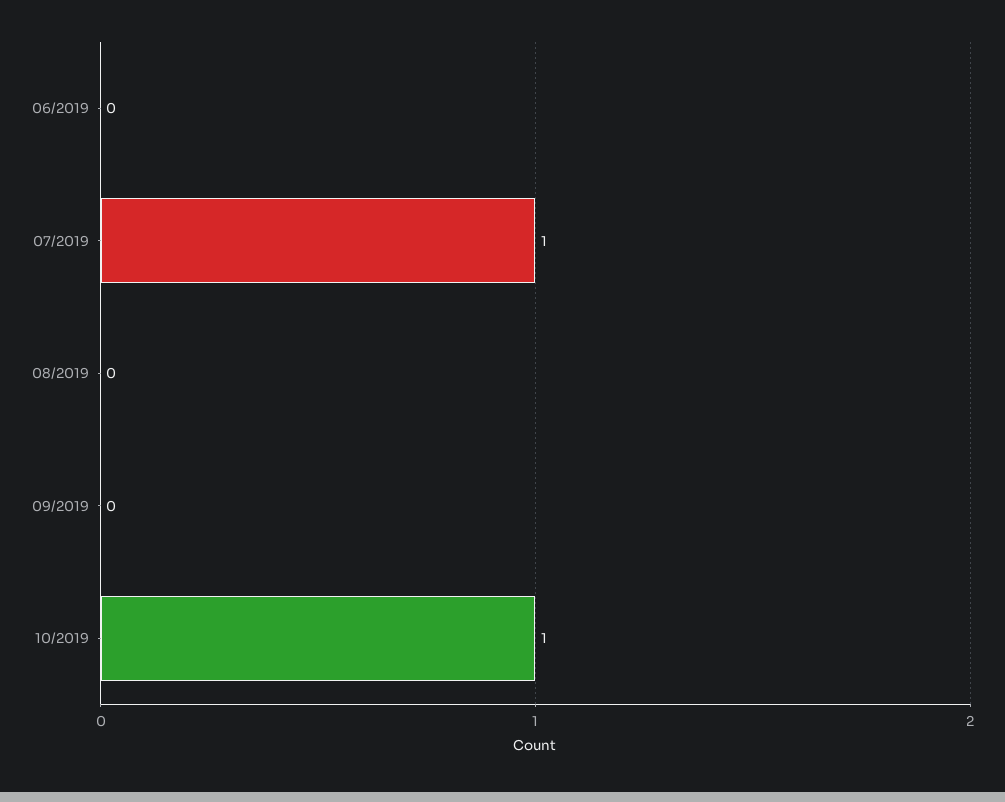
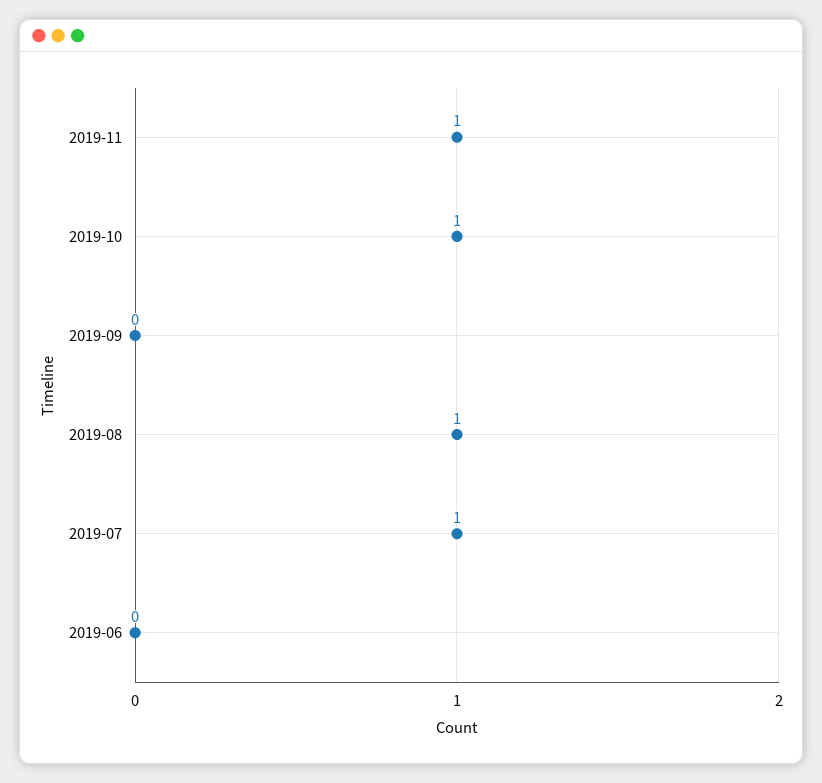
08/2019: 0 -> 1
2019-11: none -> 1

